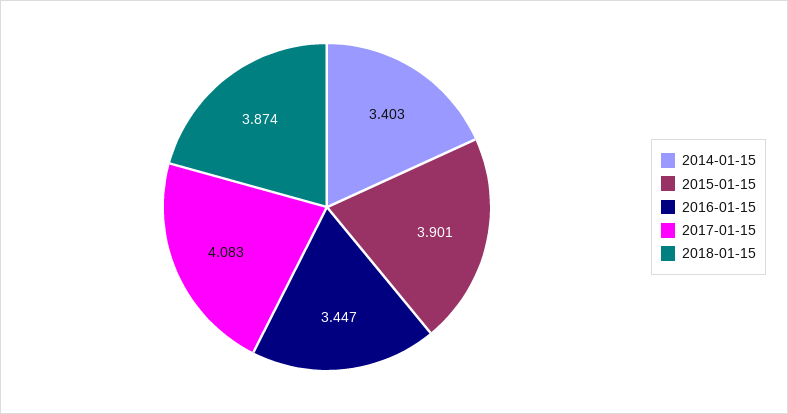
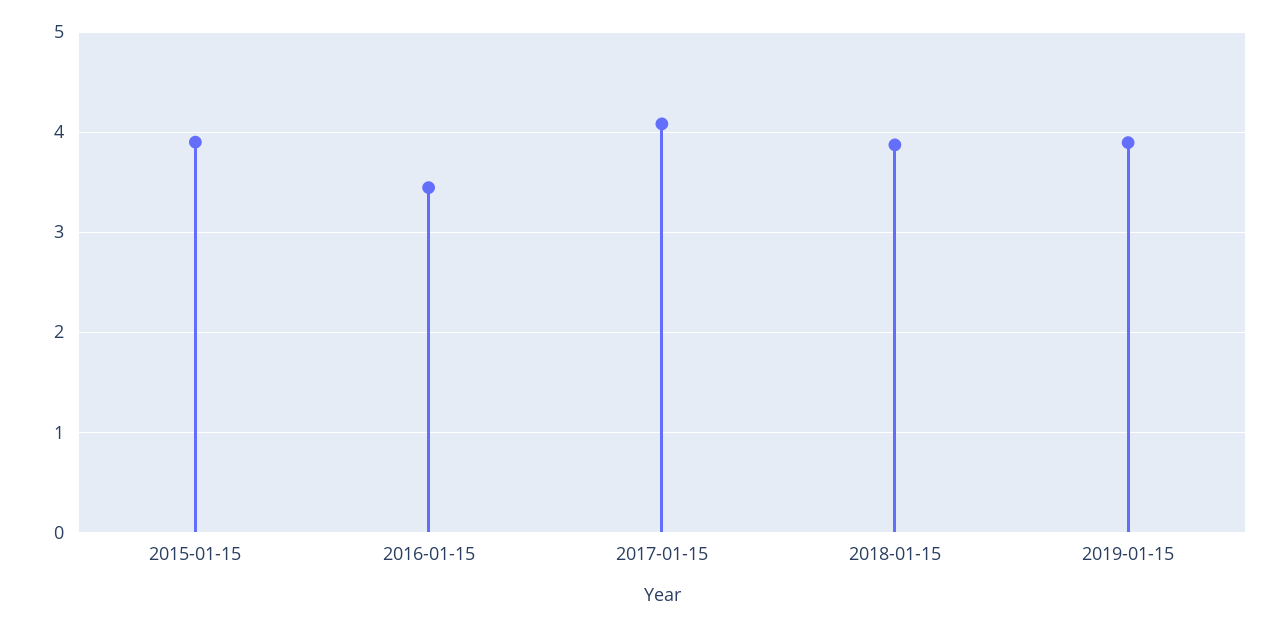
2014-01-15: 3.403 -> none
2019-01-15: none -> 3.9

